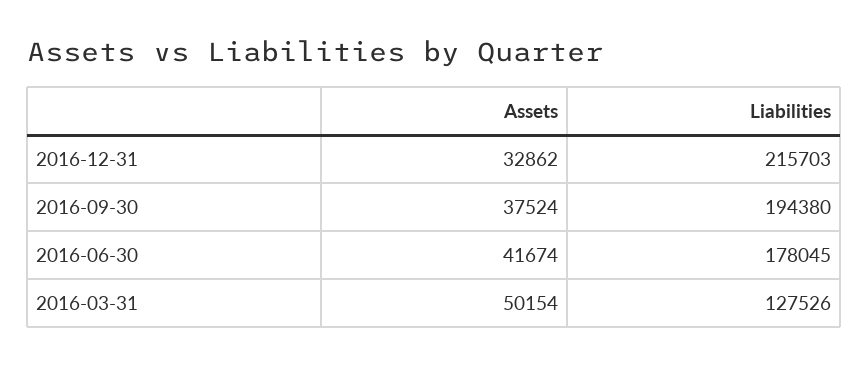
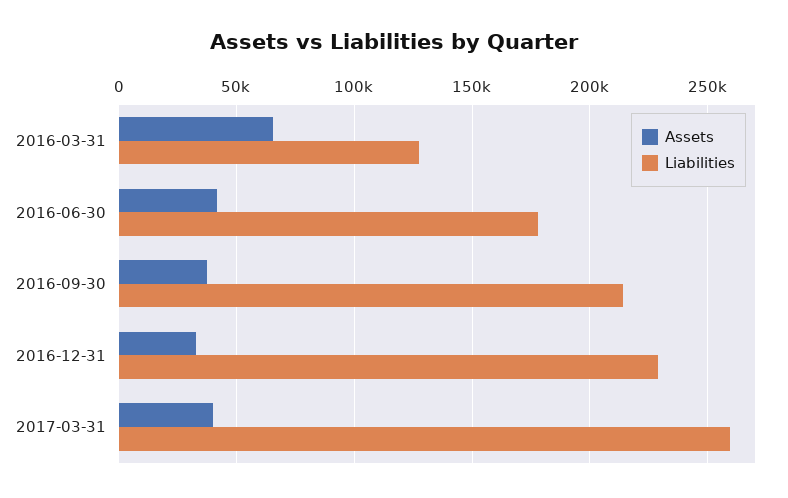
Liabilities, 2016-12-31: 215703 -> 230000
Liabilities, 2016-09-30: 194380 -> 215000
Assets, 2016-03-31: 50154 -> 65000
Assets, 2017-03-31: none -> 40000
Liabilities, 2017-03-31: none -> 260000

